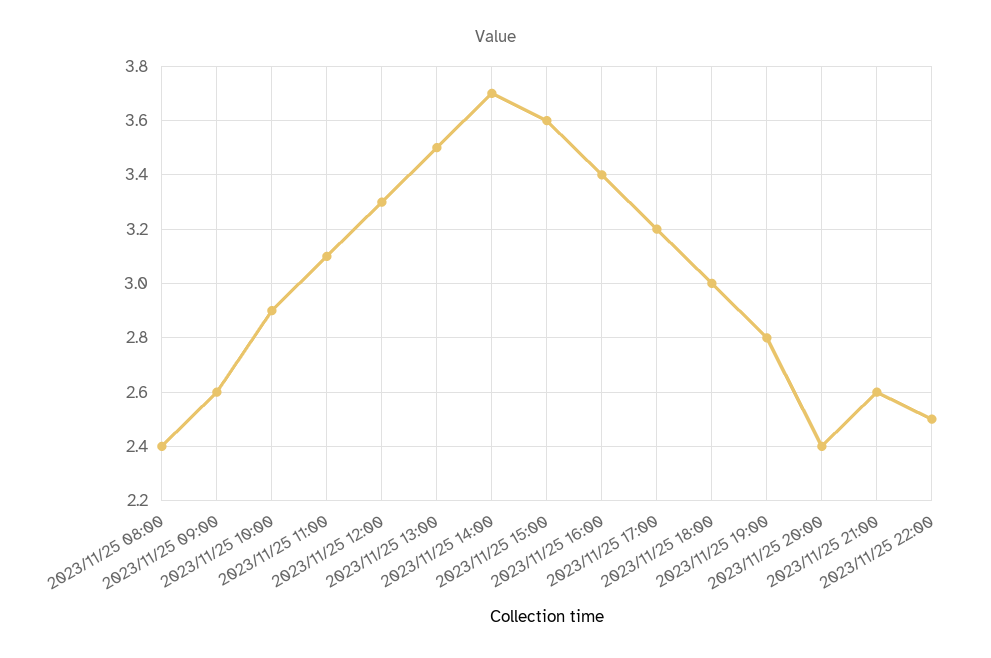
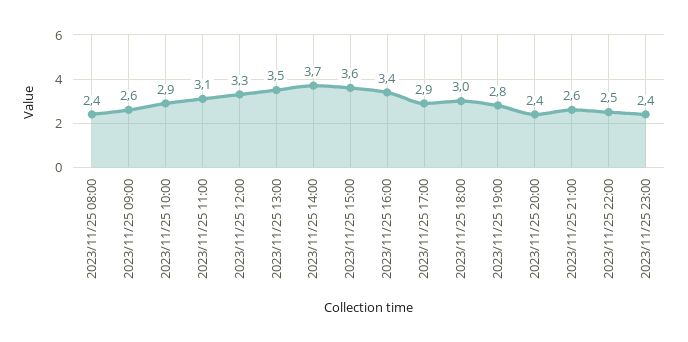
2023/11/25 17:00: 3.2 -> 2.9
2023/11/25 23:00: none -> 2.4

